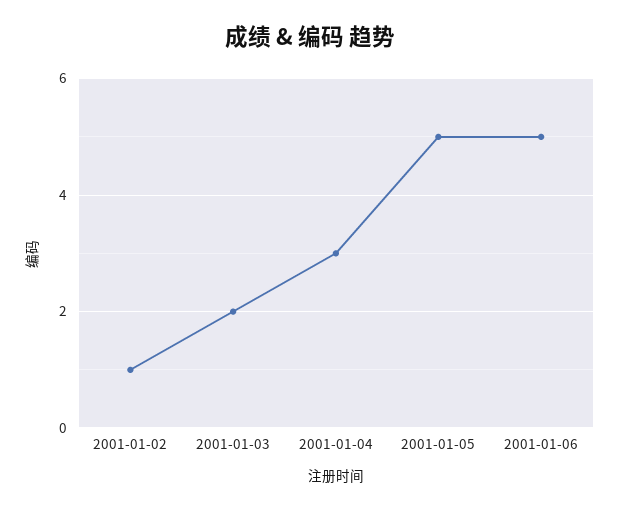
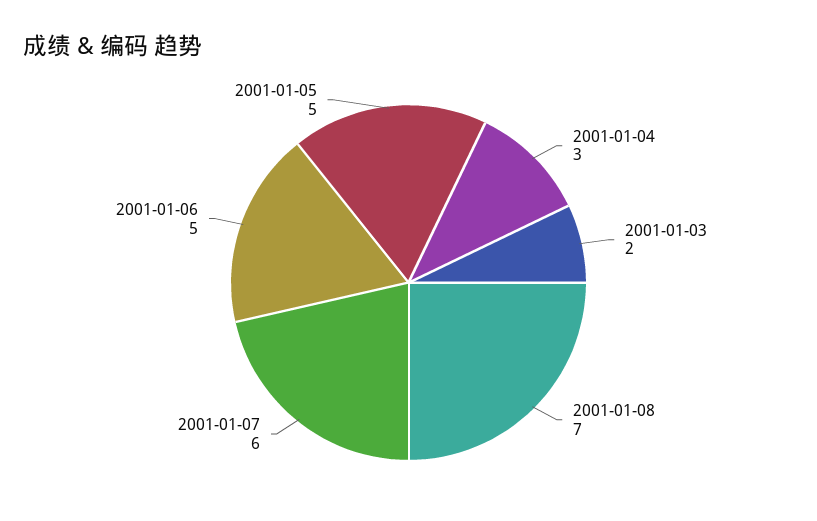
2001-01-02: 1 -> none
2001-01-08: none -> 7
2001-01-07: none -> 6

